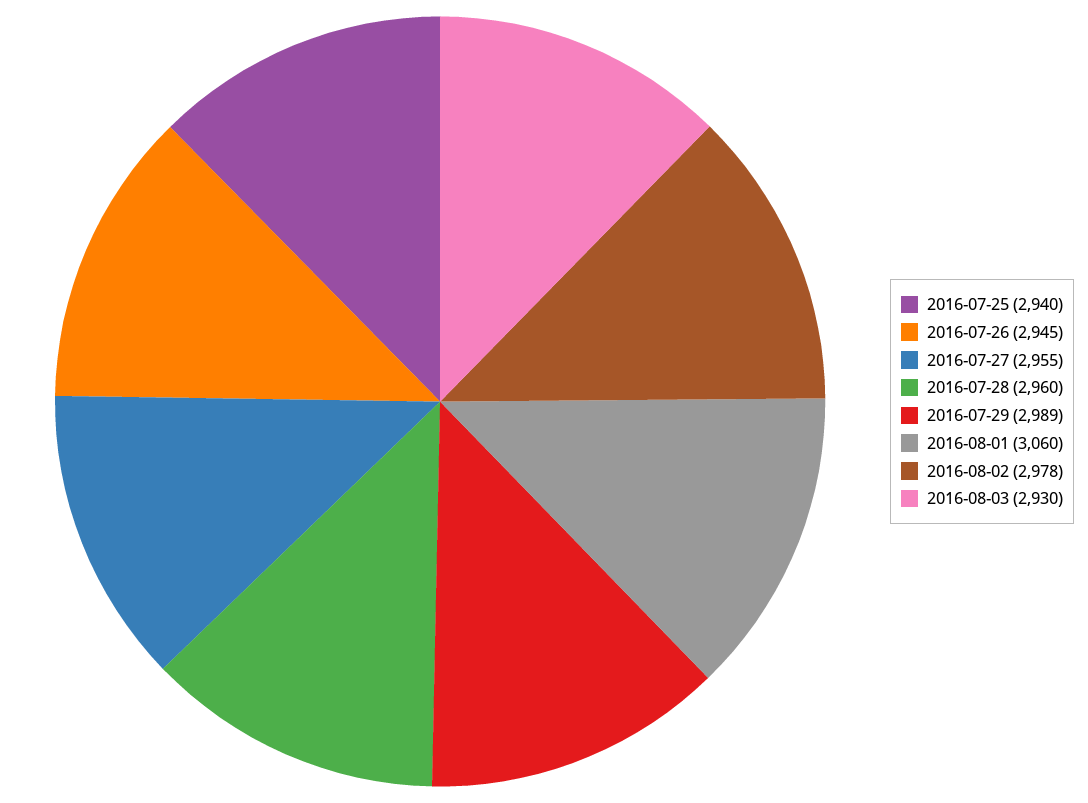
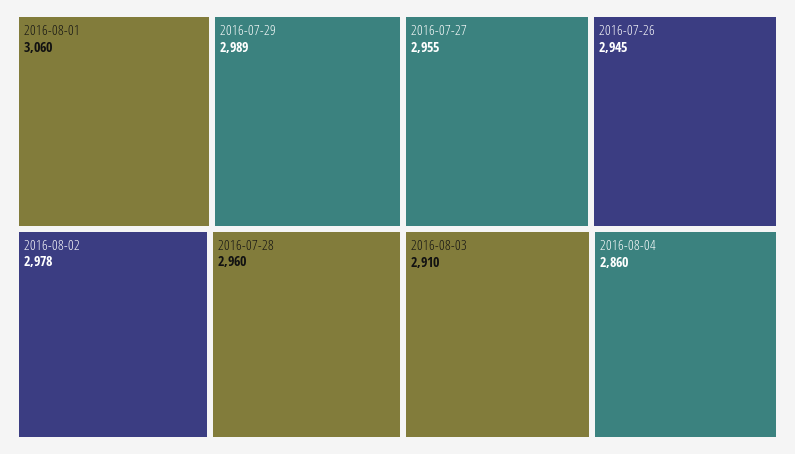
2016-07-25: 2940 -> none
2016-08-03: 2930 -> 2910
2016-08-04: none -> 2860

